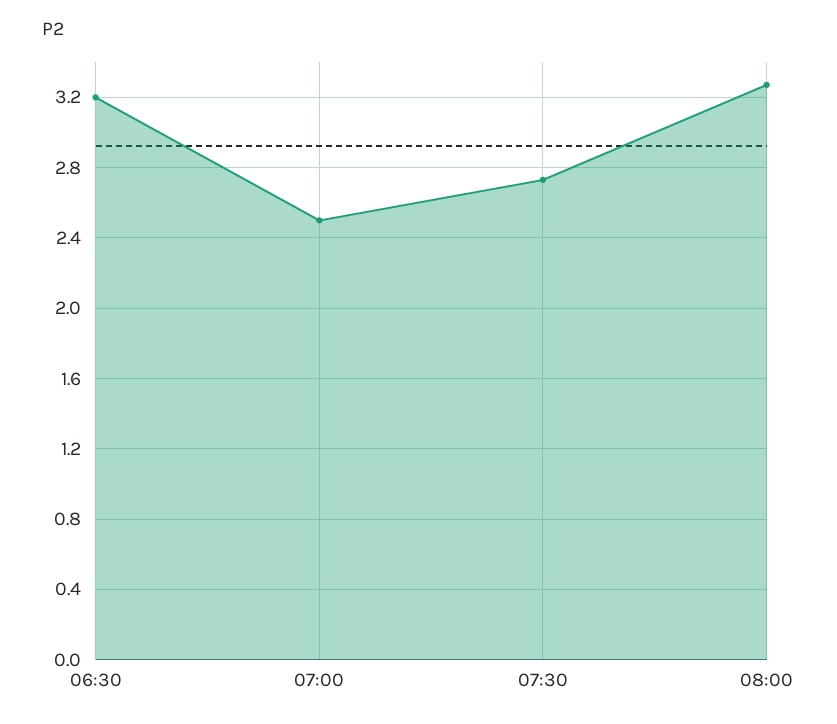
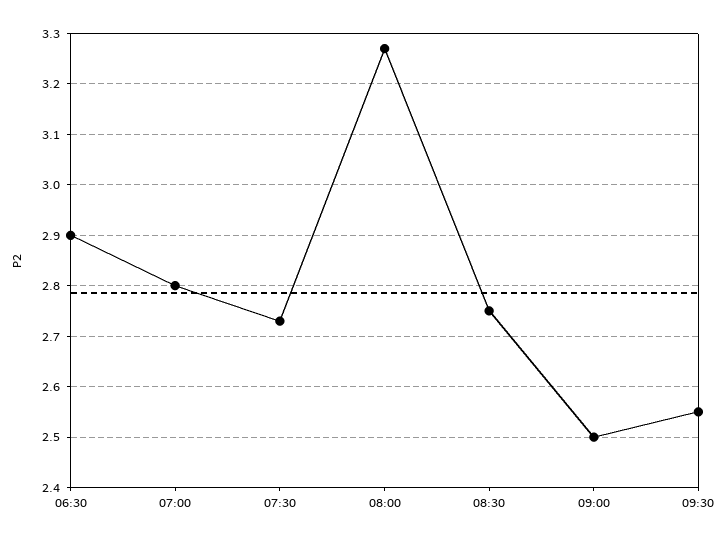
06:30: 3.2 -> 2.9
07:00: 2.5 -> 2.8
08:30: none -> 2.75
09:00: none -> 2.5
09:30: none -> 2.55

